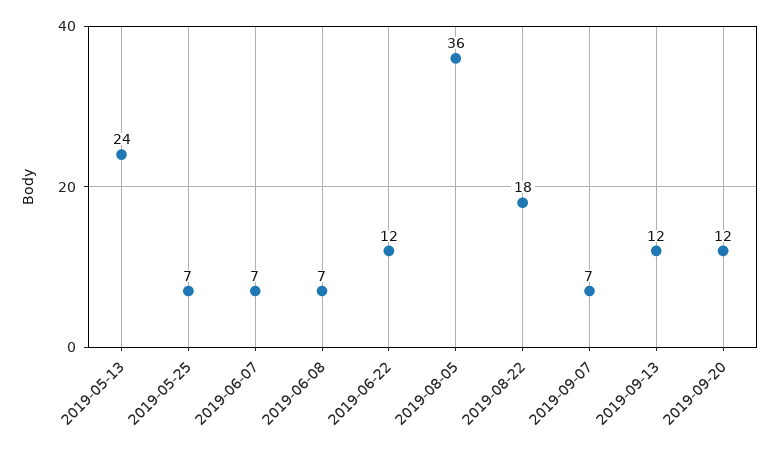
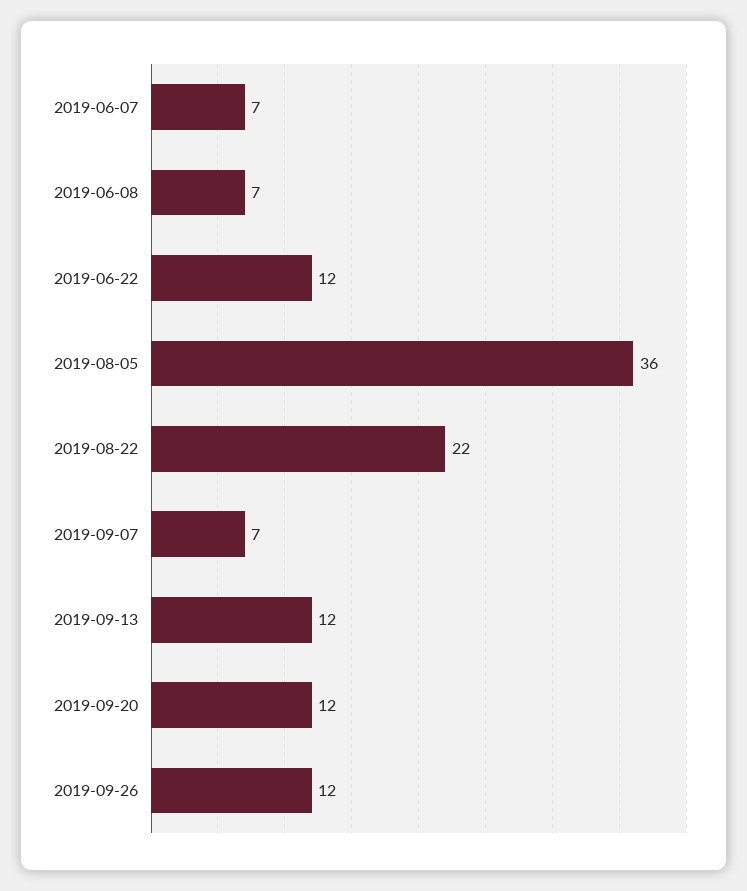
2019-05-13: 24 -> none
2019-05-25: 7 -> none
2019-08-22: 18 -> 22
2019-09-26: none -> 12

